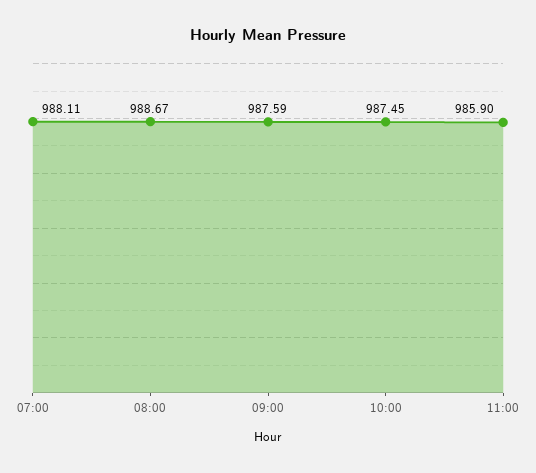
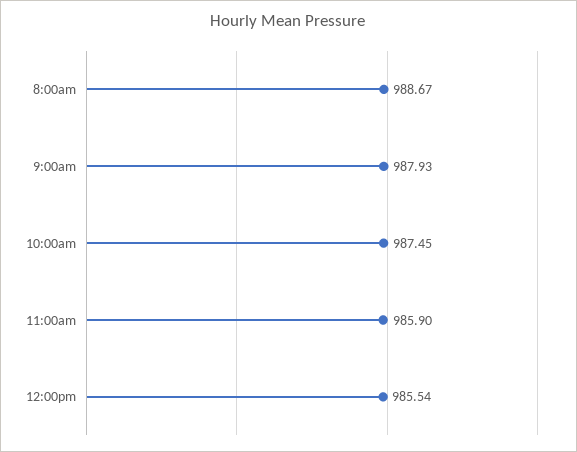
07:00: 988.11 -> none
09:00: 987.59 -> 987.93
12:00pm: none -> 985.54

